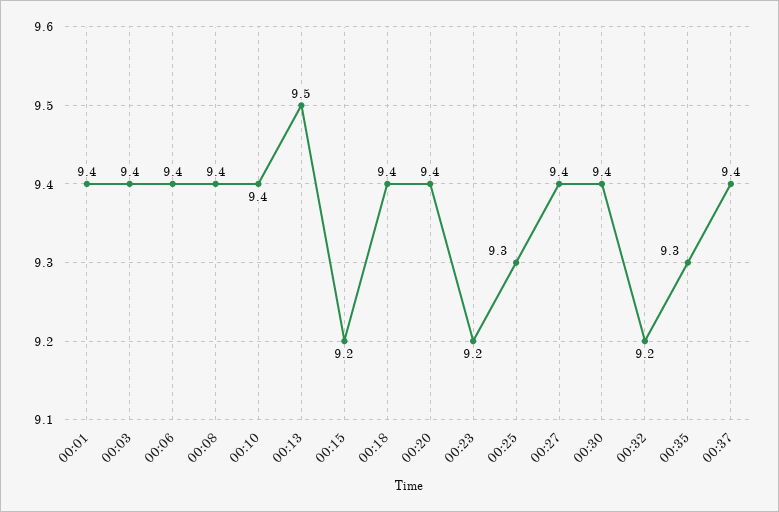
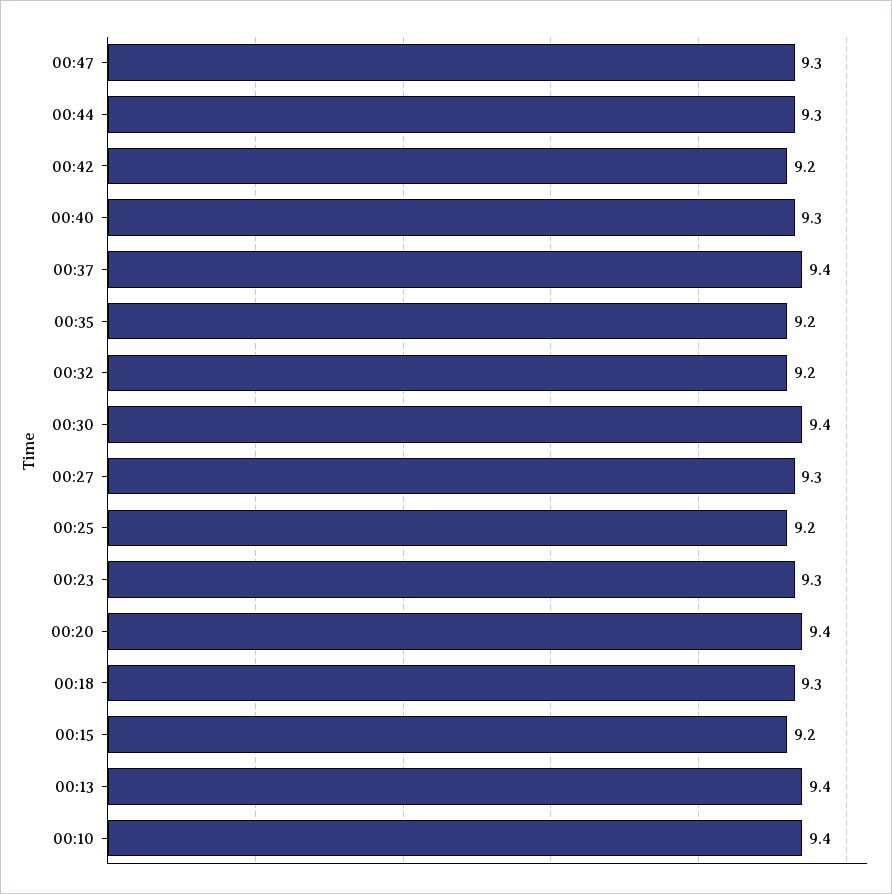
00:01: 9.4 -> none
00:03: 9.4 -> none
00:06: 9.4 -> none
00:08: 9.4 -> none
00:13: 9.5 -> 9.4
00:18: 9.4 -> 9.3
00:23: 9.2 -> 9.3
00:25: 9.3 -> 9.2
00:27: 9.4 -> 9.3
00:35: 9.3 -> 9.2
00:47: none -> 9.3
00:44: none -> 9.3
00:42: none -> 9.2
00:40: none -> 9.3

